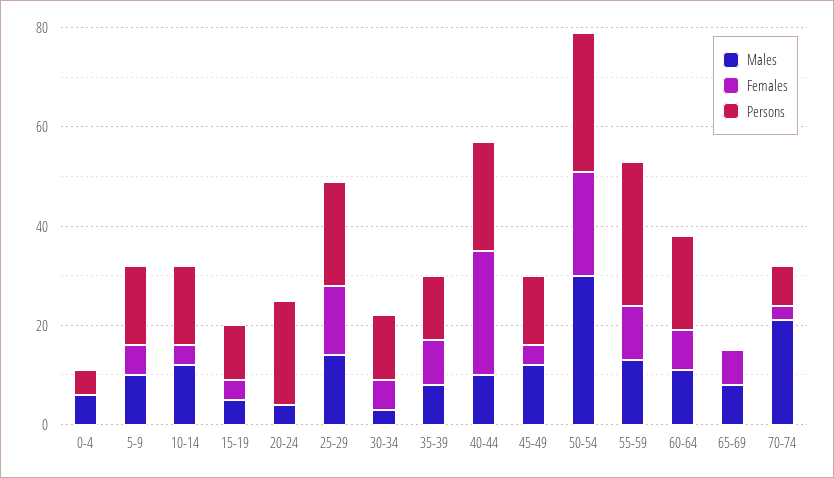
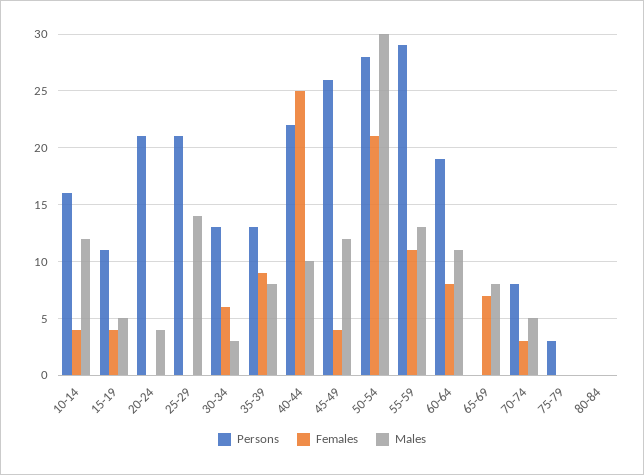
Males, 0-4: 5 -> none
Females, 0-4: 0 -> none
Persons, 0-4: 5 -> none
Males, 5-9: 10 -> none
Females, 5-9: 5 -> none
Persons, 5-9: 15 -> none
Females, 25-29: 15 -> 0
Persons, 45-49: 15 -> 26
Males, 70-74: 20 -> 5
Persons, 75-79: none -> 3
Females, 75-79: none -> 0
Males, 75-79: none -> 0
Persons, 80-84: none -> 0
Females, 80-84: none -> 0
Males, 80-84: none -> 0

